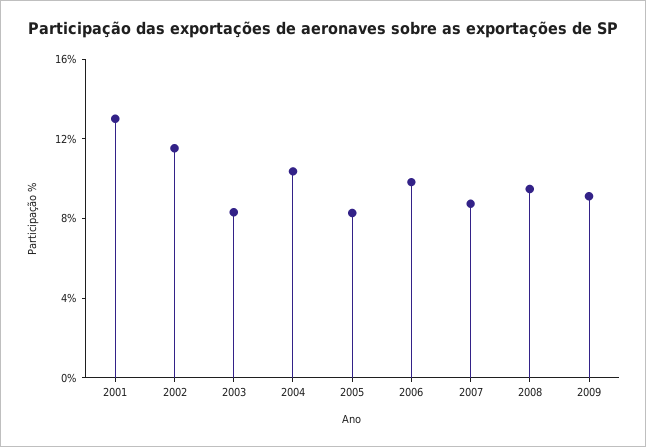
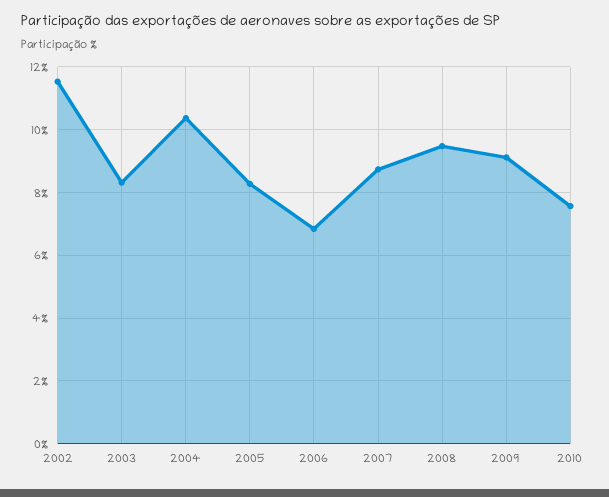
2001: 13 -> none
2006: 10 -> 6.8
2010: none -> 7.6

